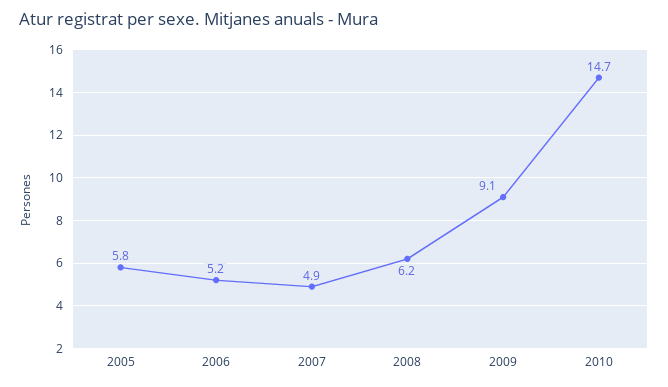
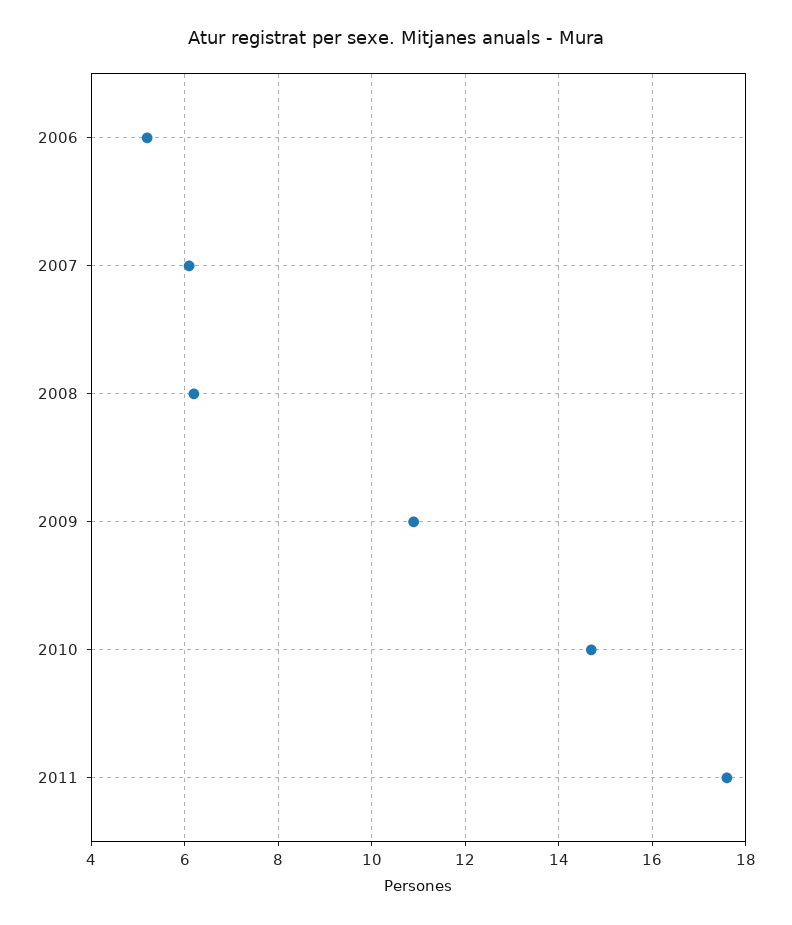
2005: 5.8 -> none
2007: 4.9 -> 6
2009: 9.1 -> 11
2011: none -> 17.5

